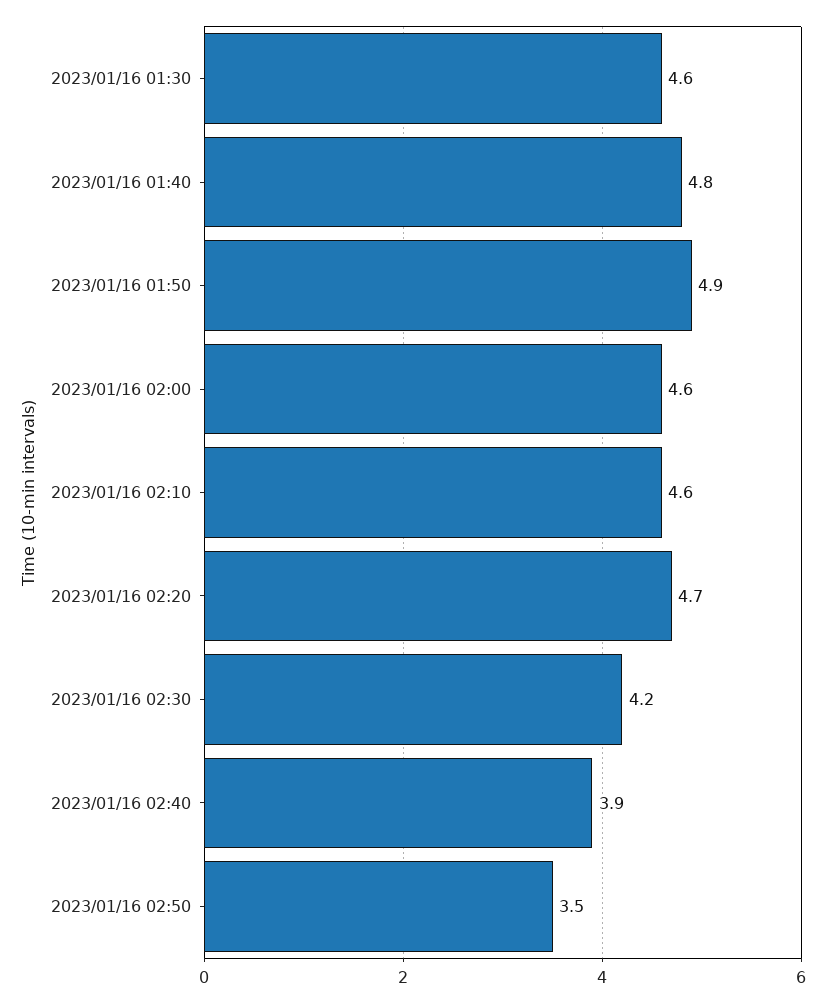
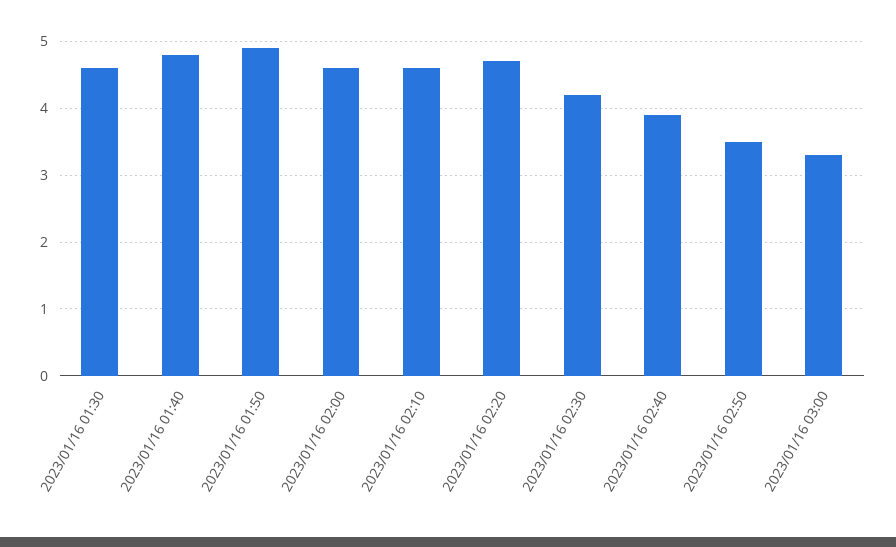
2023/01/16 03:00: none -> 3.3

